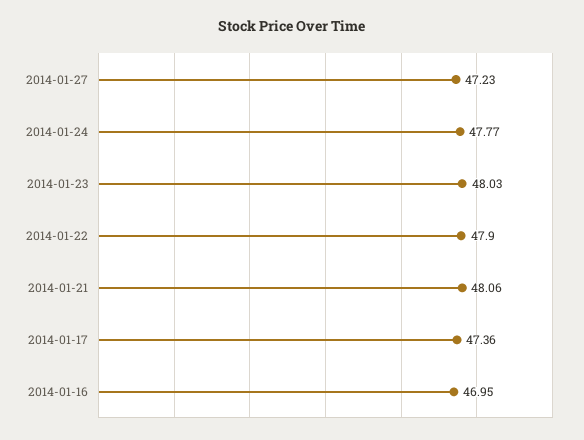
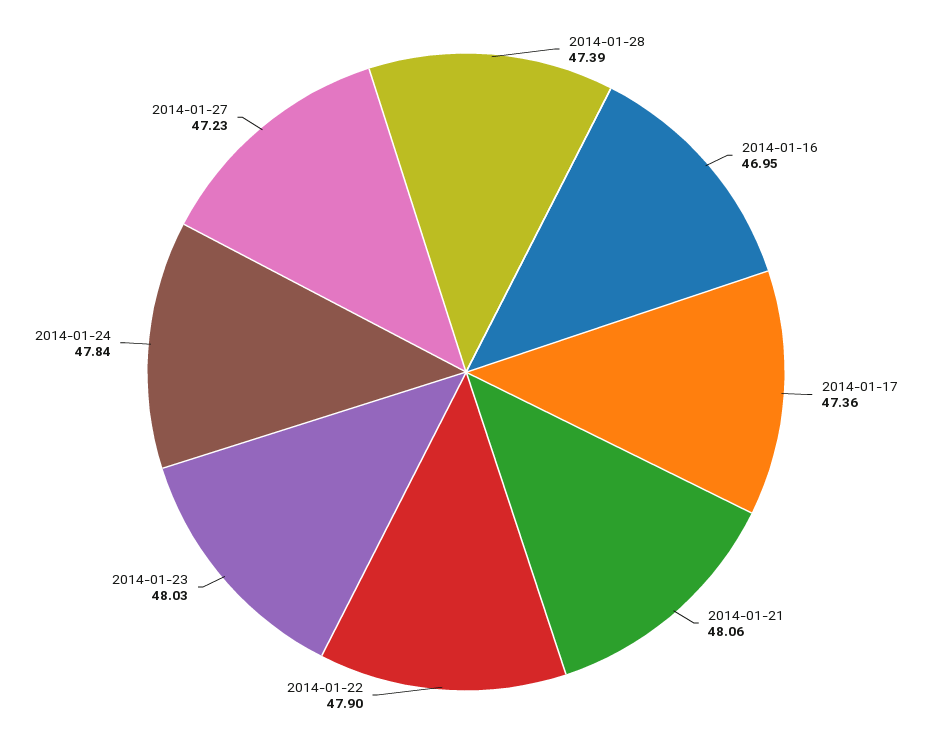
2014-01-24: 47.77 -> 47.84
2014-01-28: none -> 47.39

